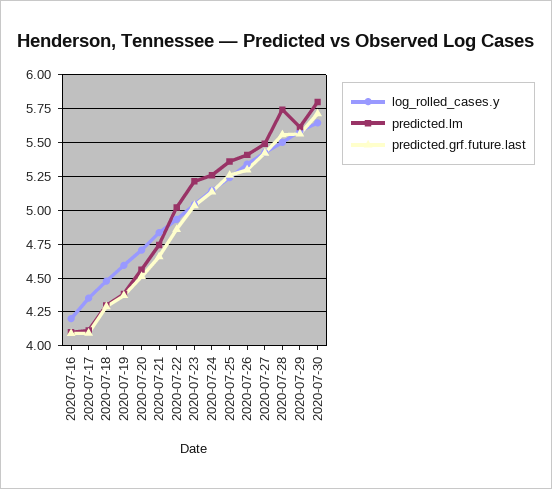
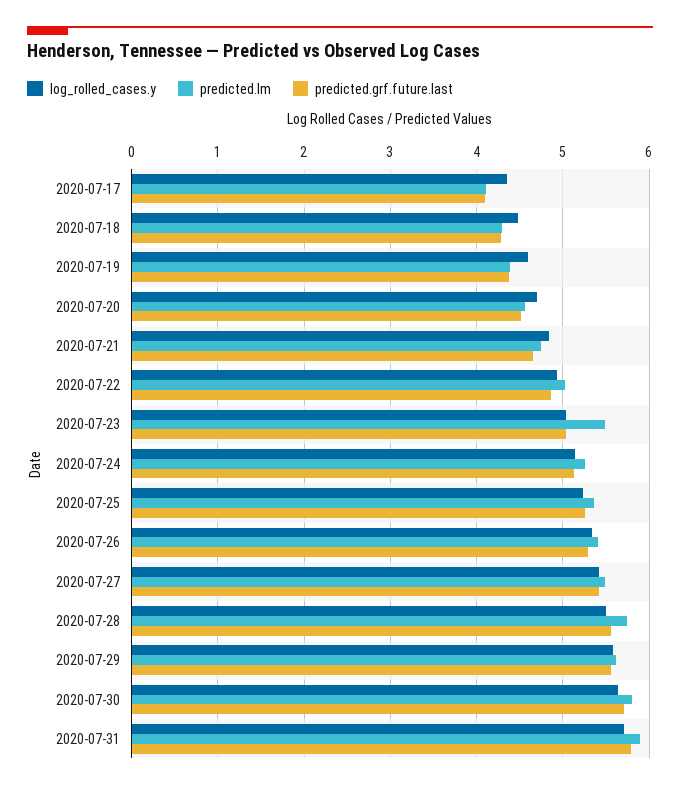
log_rolled_cases.y, 2020-07-16: 4.2 -> none
predicted.lm, 2020-07-16: 4.1 -> none
predicted.grf.future.last, 2020-07-16: 4.1 -> none
predicted.lm, 2020-07-23: 5.2 -> 5.5
log_rolled_cases.y, 2020-07-31: none -> 5.7
predicted.lm, 2020-07-31: none -> 5.9
predicted.grf.future.last, 2020-07-31: none -> 5.8

